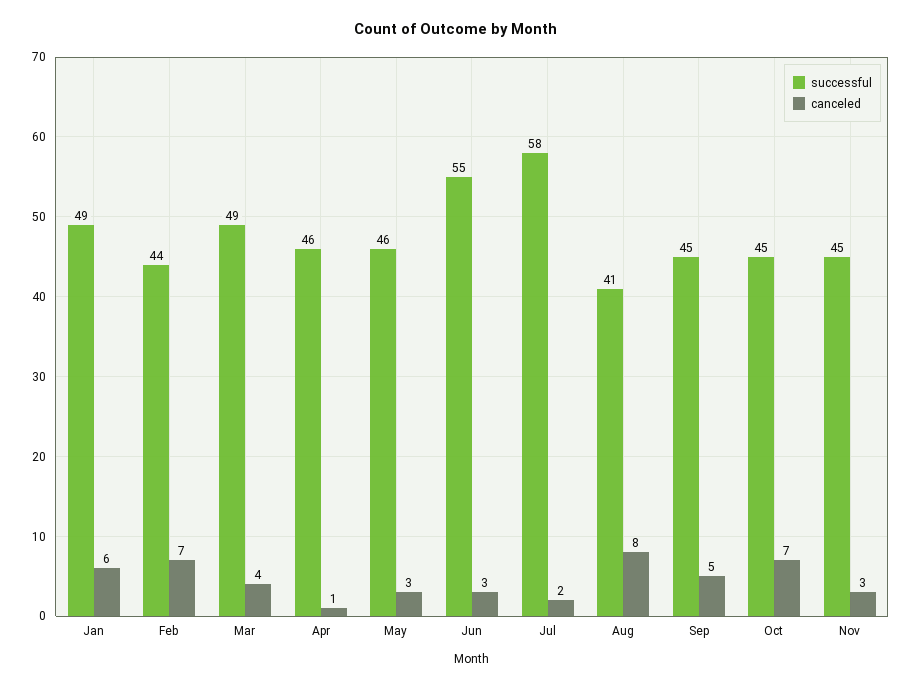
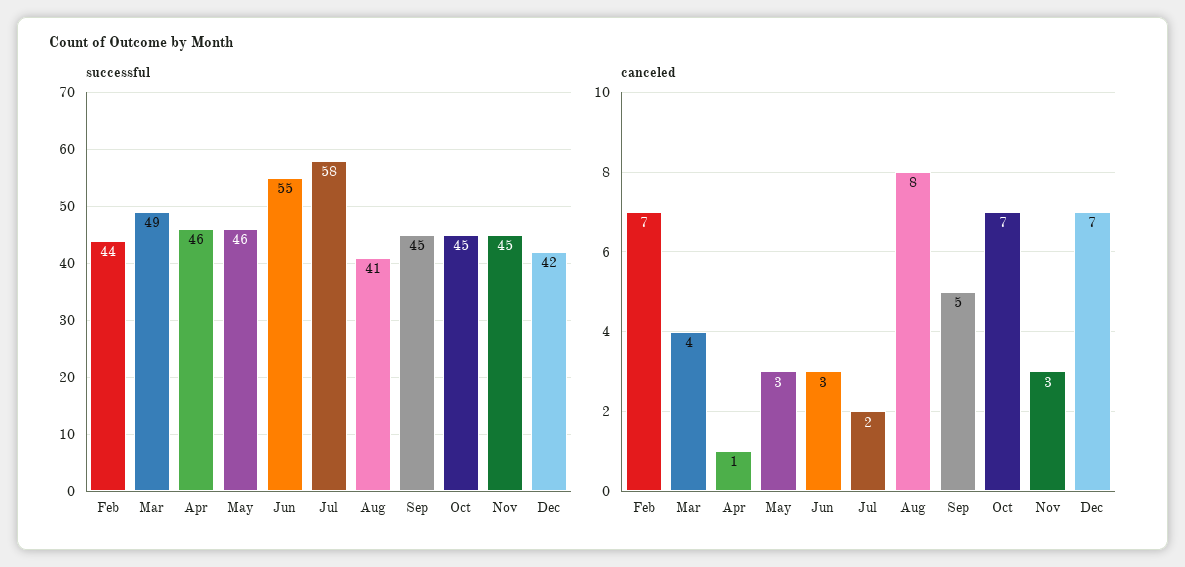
successful, Jan: 49 -> none
canceled, Jan: 6 -> none
successful, Dec: none -> 42
canceled, Dec: none -> 7

